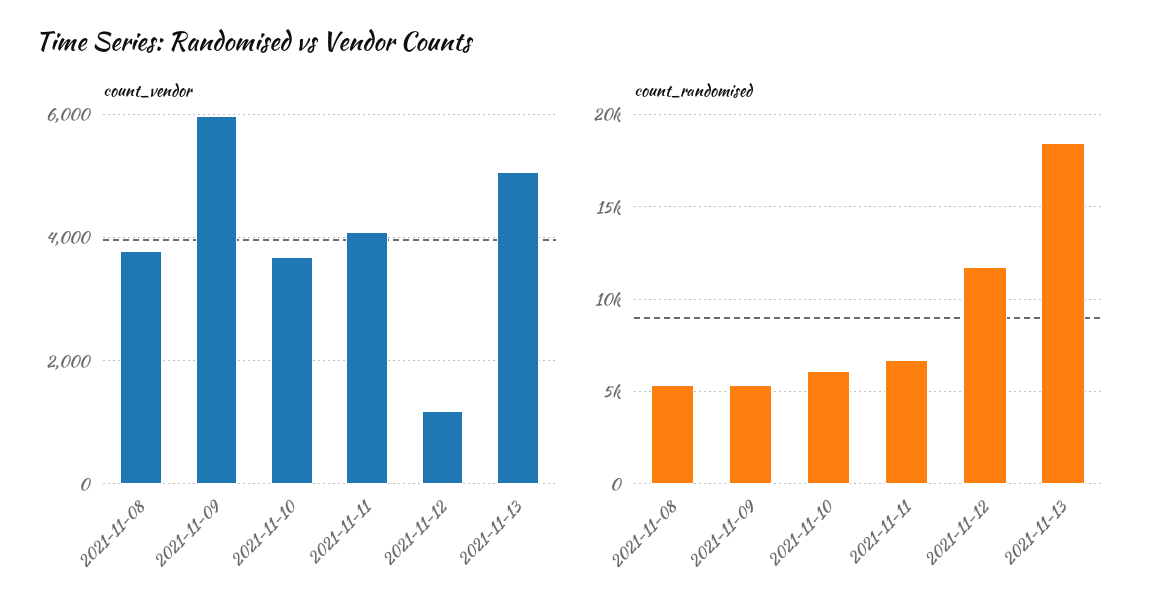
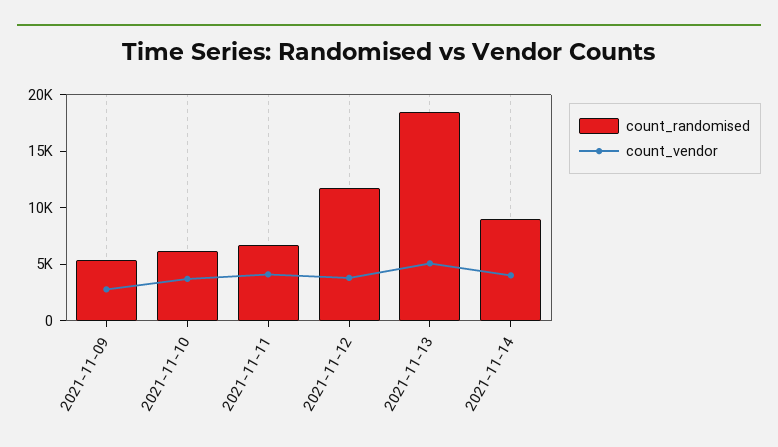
count_vendor, 2021-11-08: 3800 -> none
count_vendor, 2021-11-09: 6000 -> 3000
count_vendor, 2021-11-12: 1200 -> 4000
count_randomised, 2021-11-08: 5500 -> none
count_randomised, 2021-11-14: none -> 9000
count_vendor, 2021-11-14: none -> 4000

